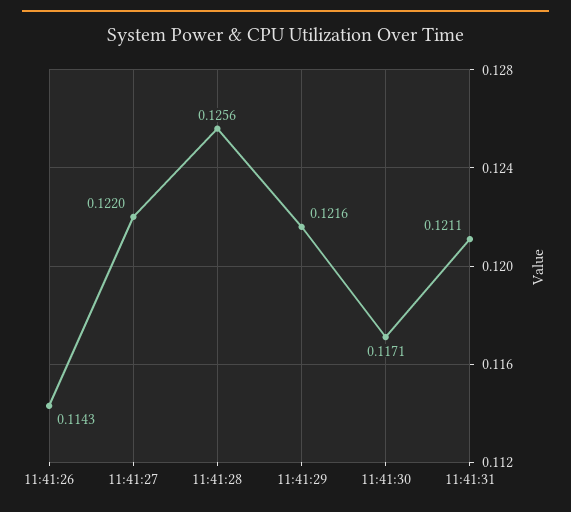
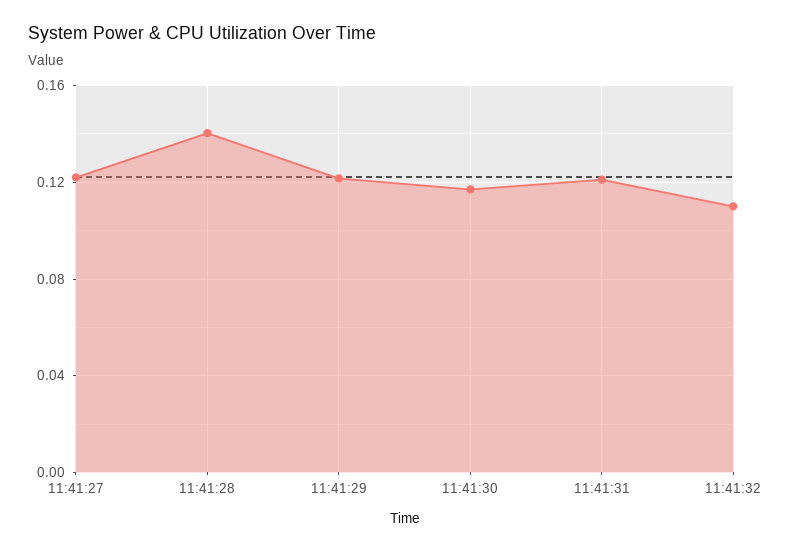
11:41:26: 0.1143 -> none
11:41:28: 0.1256 -> 0.14
11:41:32: none -> 0.11

